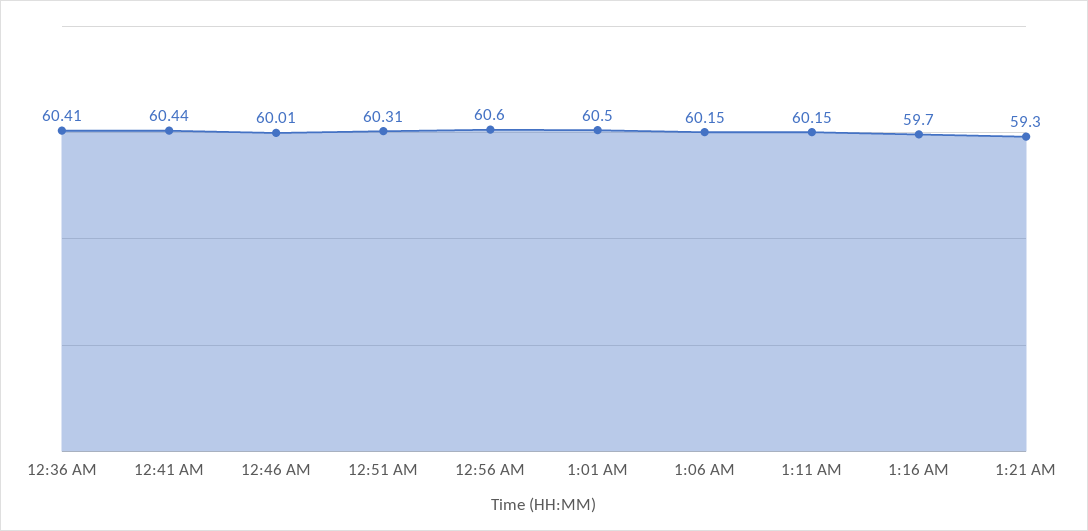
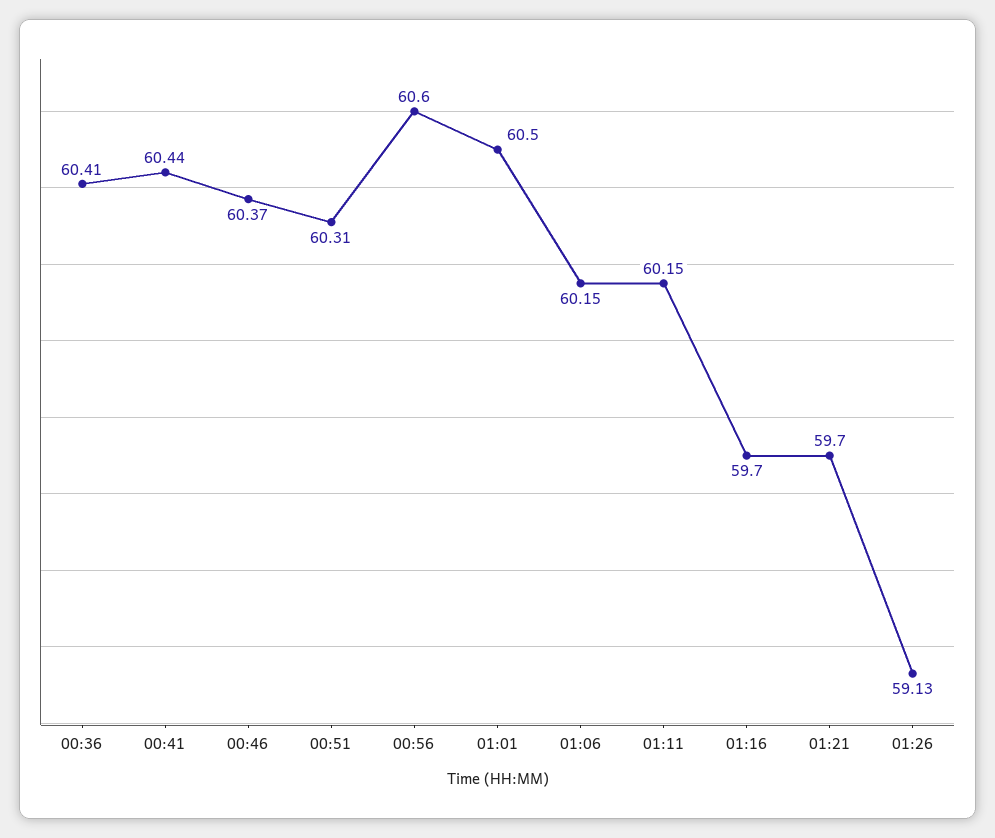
12:46 AM: 60.01 -> 60.37
1:21 AM: 59.3 -> 59.7
01:26: none -> 59.13

